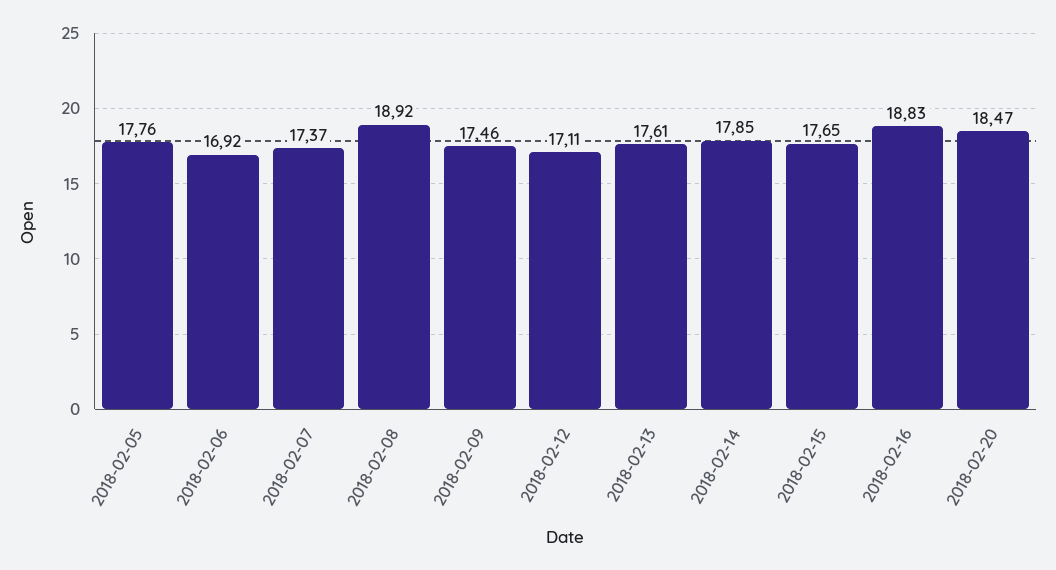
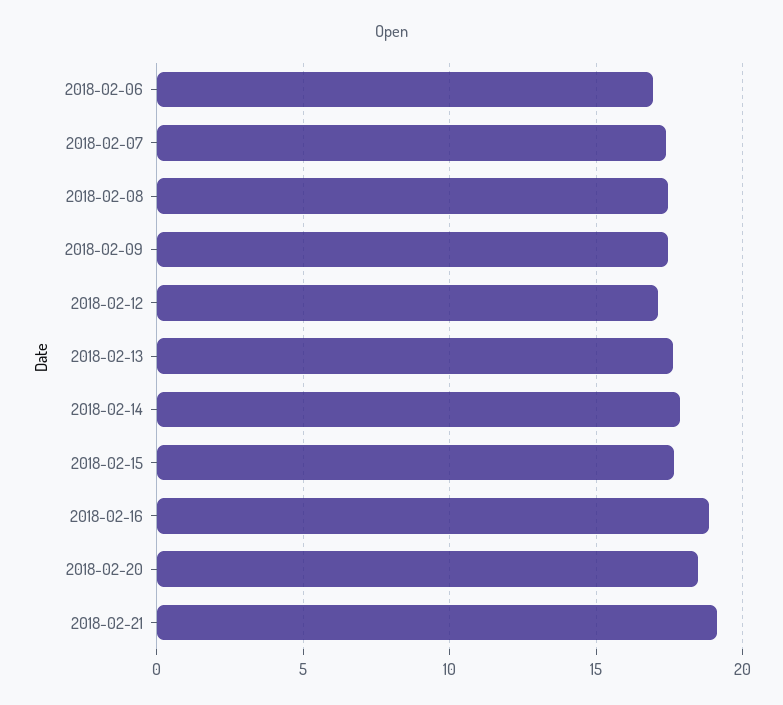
2018-02-05: 17.76 -> none
2018-02-08: 18.92 -> 17.5
2018-02-21: none -> 19

